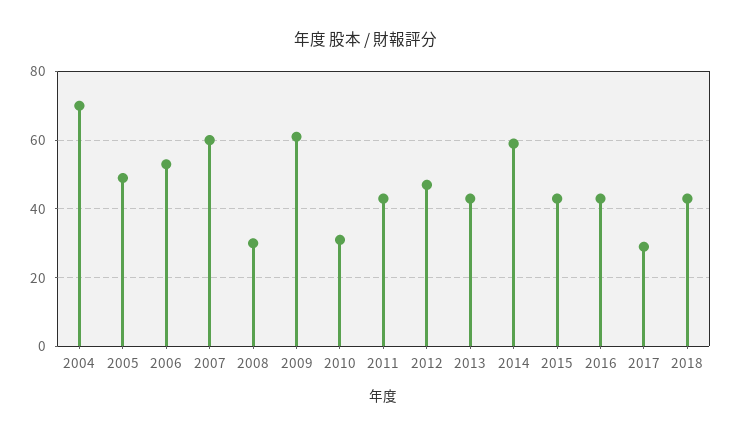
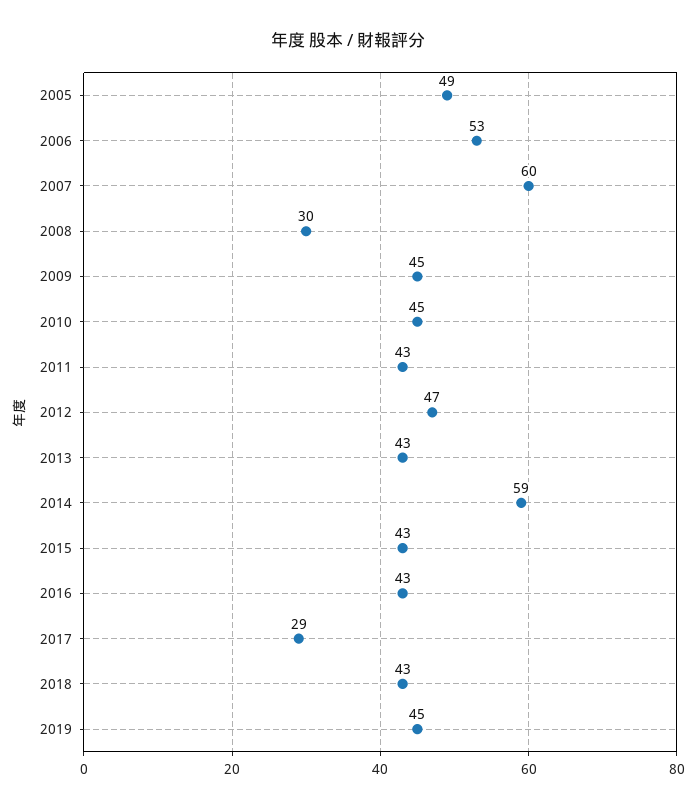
2004: 70 -> none
2009: 60 -> 45
2010: 30 -> 45
2019: none -> 45

